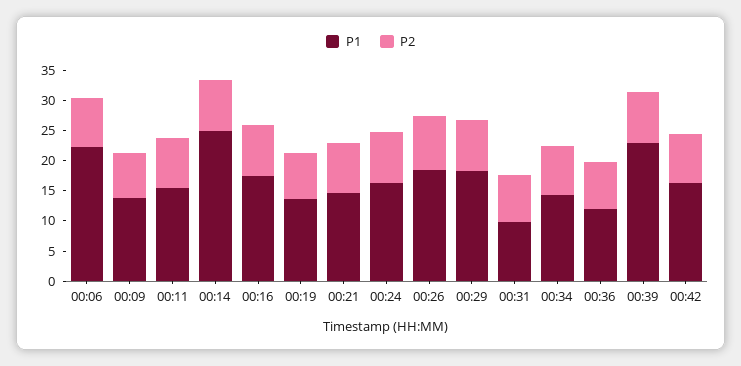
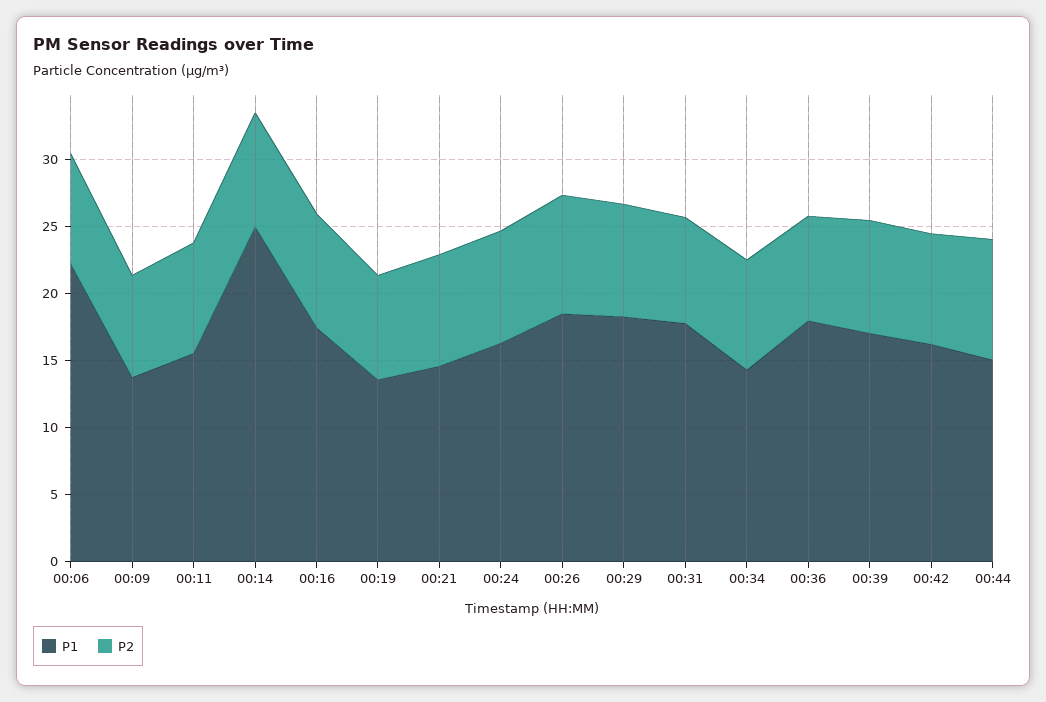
P1, 00:31: 10 -> 18
P1, 00:36: 12.5 -> 18
P1, 00:39: 22.5 -> 17
P1, 00:44: none -> 15
P2, 00:44: none -> 9

